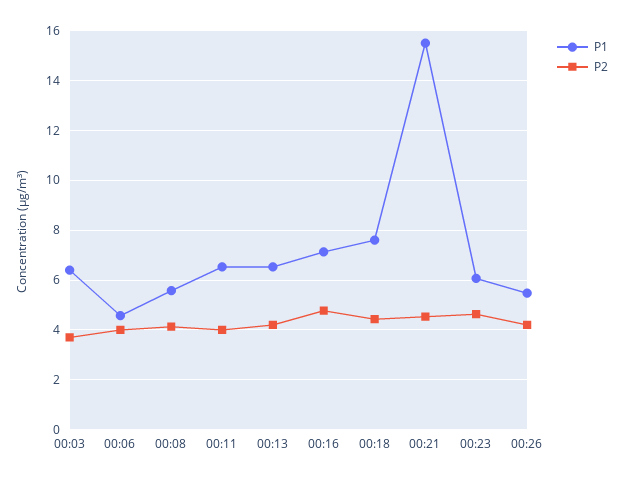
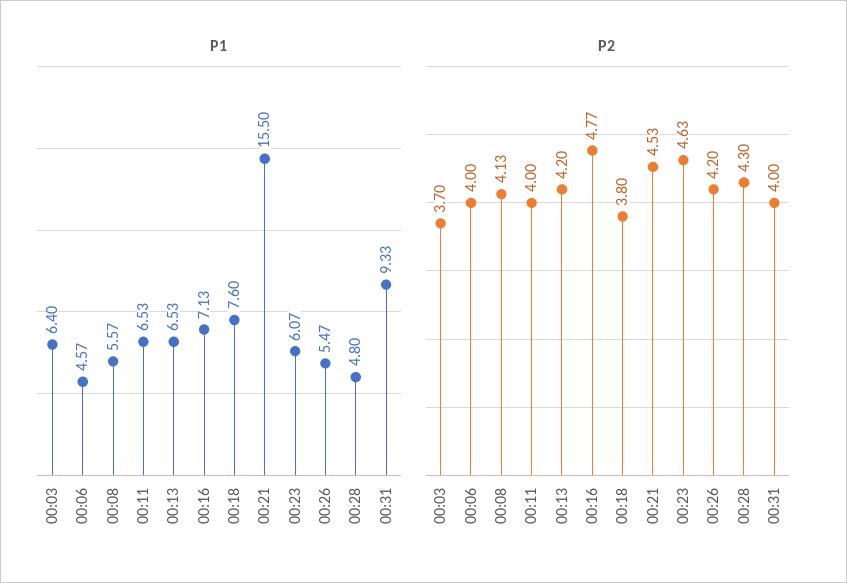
P2, 00:18: 4.5 -> 3.8
P1, 00:28: none -> 4.8
P1, 00:31: none -> 9.33
P2, 00:28: none -> 4.3
P2, 00:31: none -> 4

